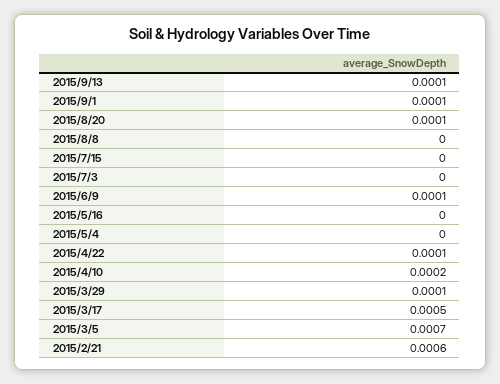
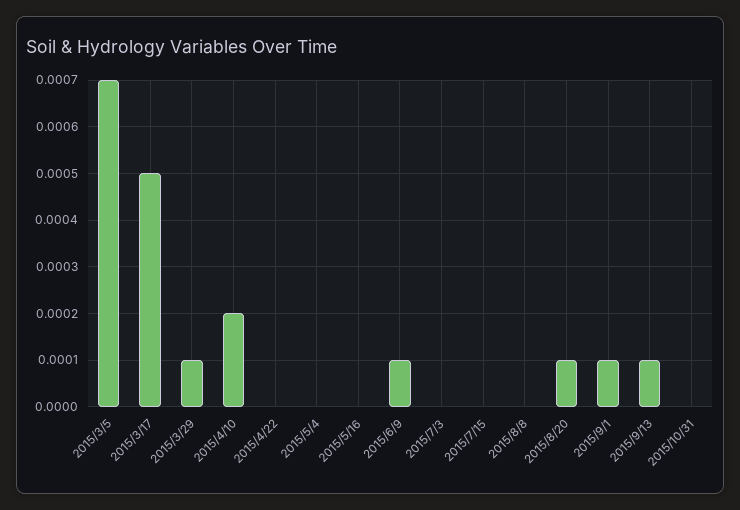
2015/4/22: 0.0001 -> 0
2015/2/21: 0.0006 -> none
2015/10/31: none -> 0

